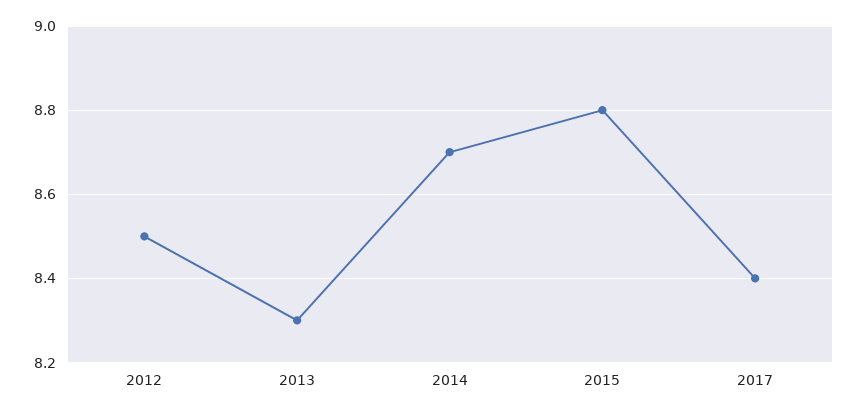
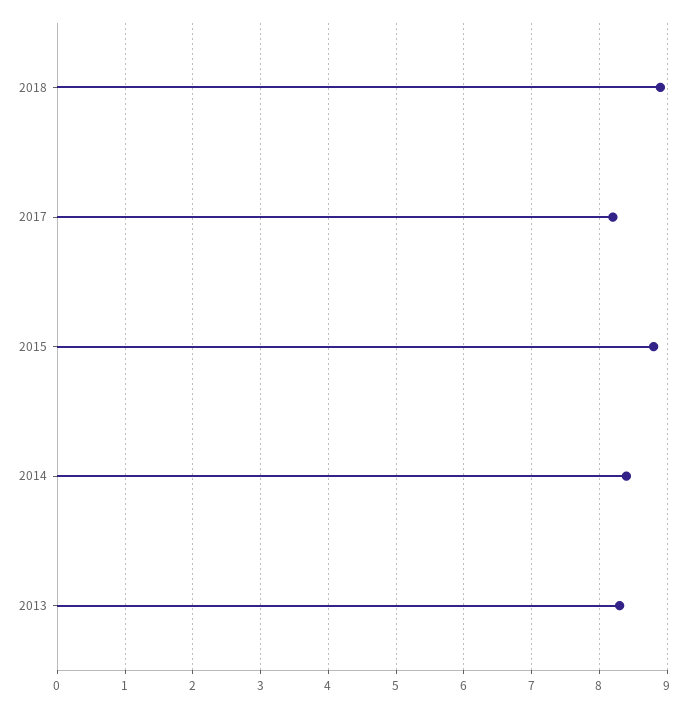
2012: 8.5 -> none
2014: 8.7 -> 8.4
2017: 8.4 -> 8.2
2018: none -> 8.9

